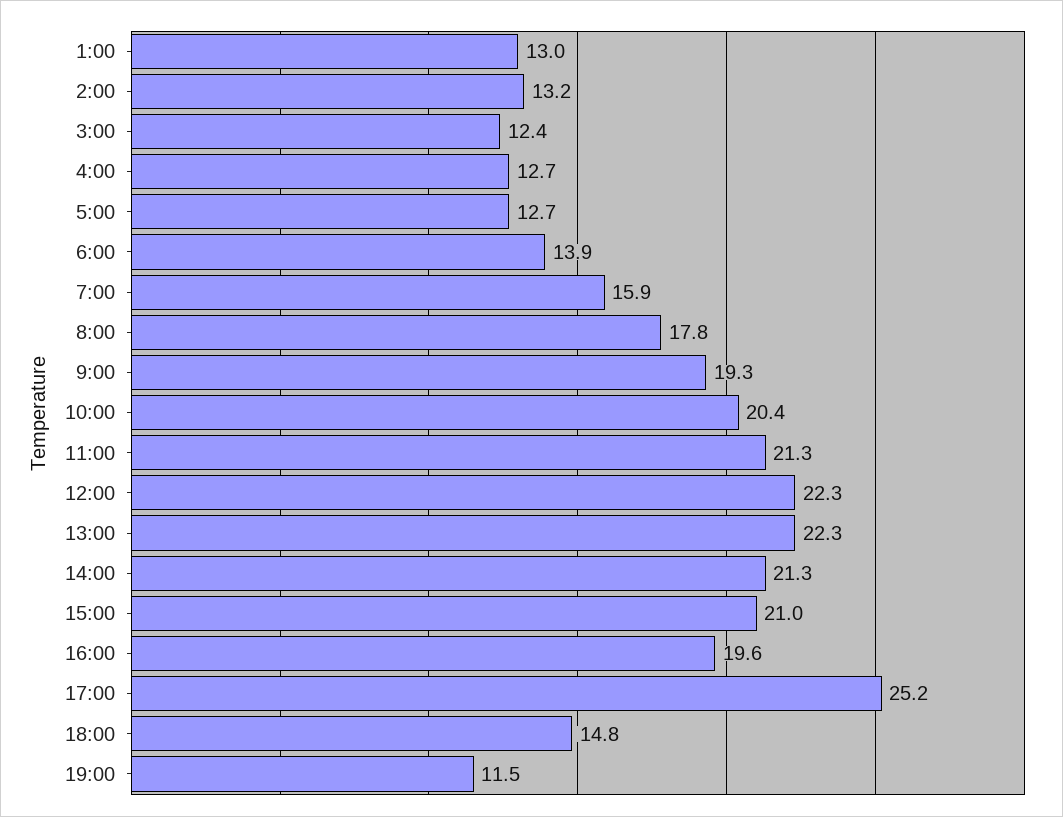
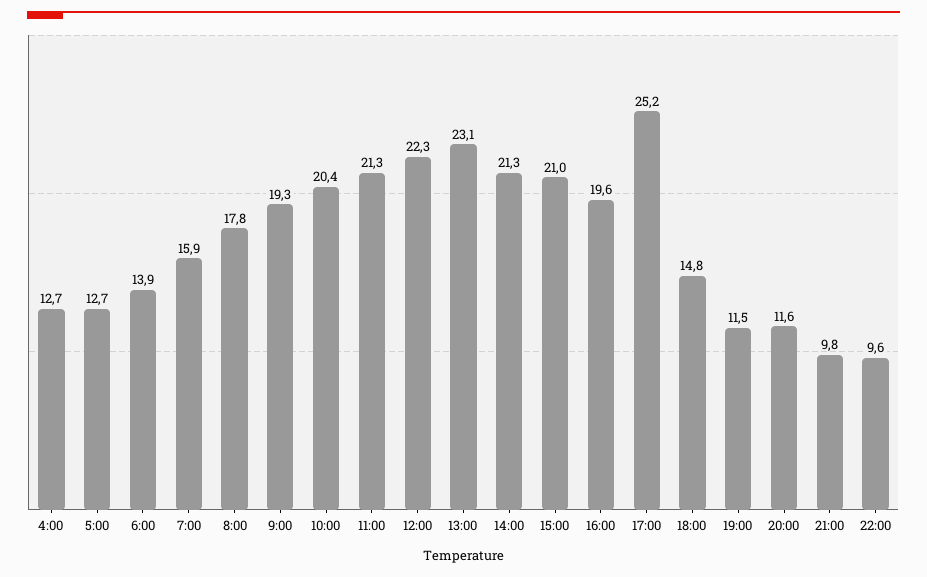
1:00: 13 -> none
2:00: 13.2 -> none
3:00: 12.4 -> none
13:00: 22.3 -> 23.1
20:00: none -> 11.6
21:00: none -> 9.8
22:00: none -> 9.6

